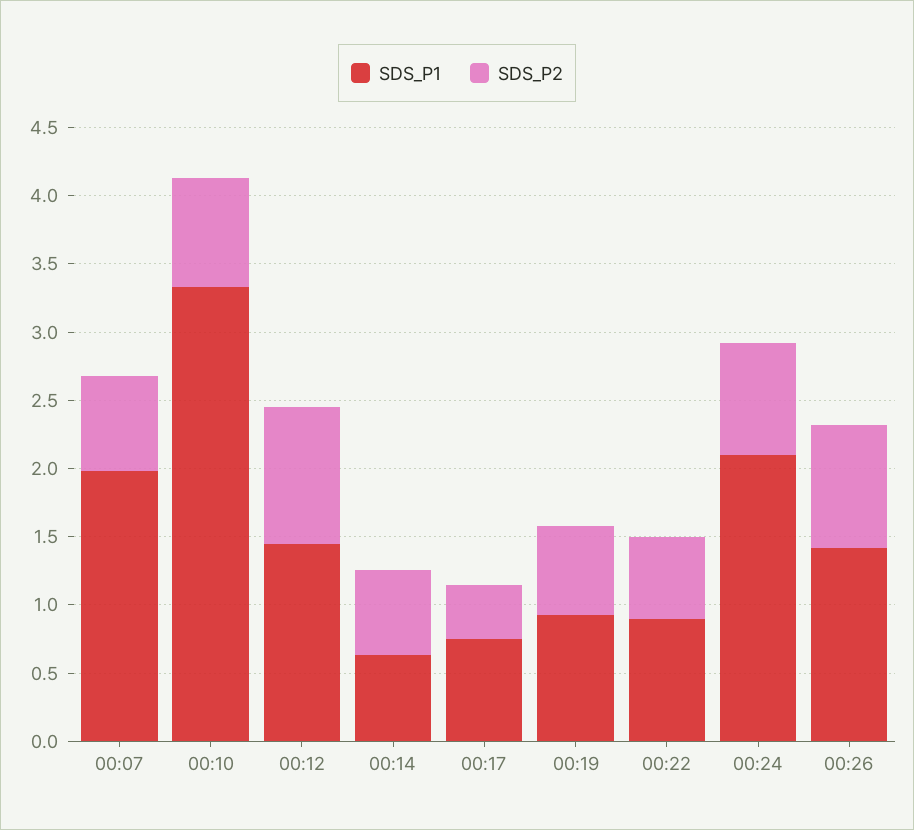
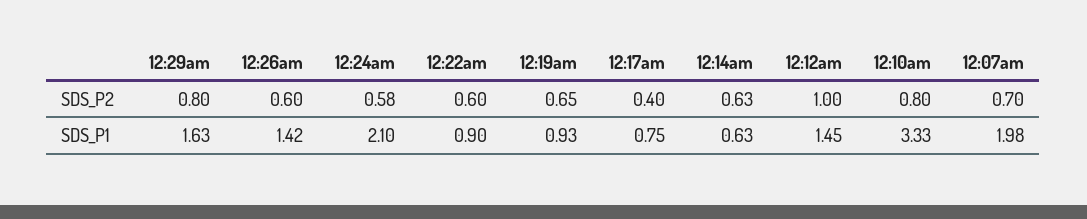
SDS_P2, 00:24: 0.8 -> 0.58
SDS_P2, 00:26: 0.9 -> 0.6
SDS_P2, 12:29am: none -> 0.8
SDS_P1, 12:29am: none -> 1.63

